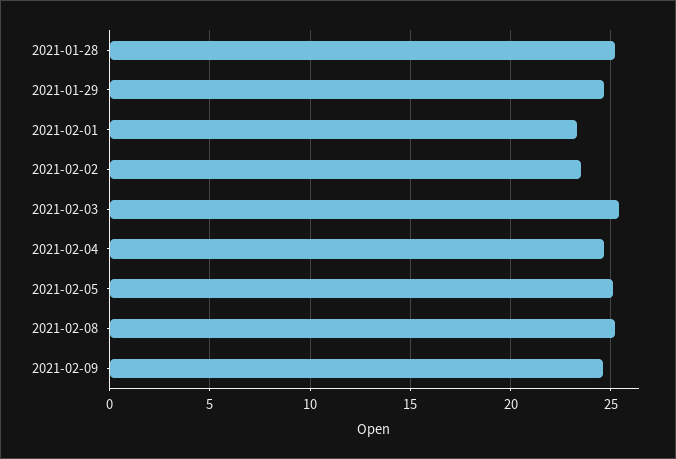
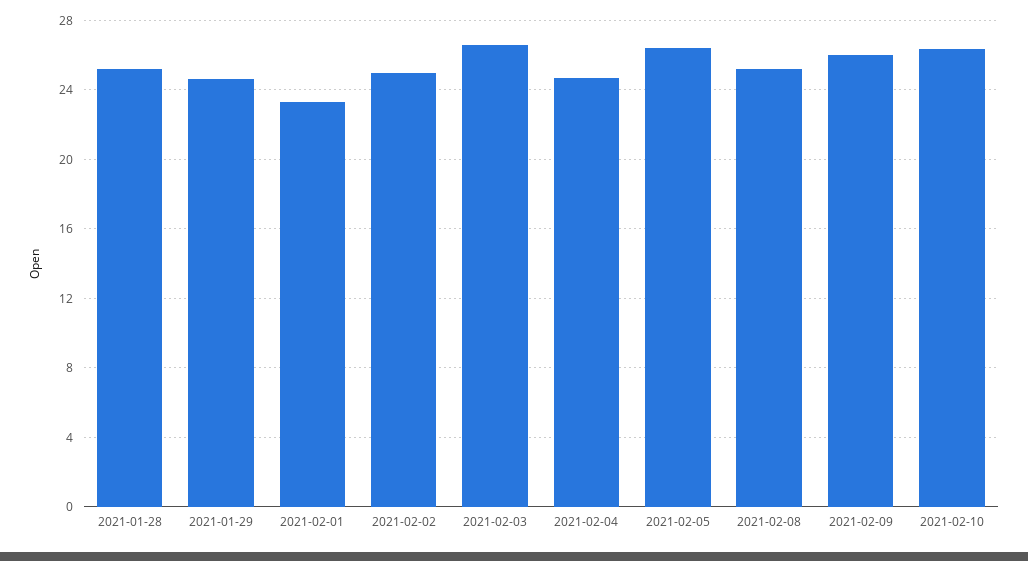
2021-02-02: 23.5 -> 25
2021-02-03: 25.5 -> 26.5
2021-02-05: 25 -> 26.5
2021-02-09: 24.5 -> 26
2021-02-10: none -> 26.5

